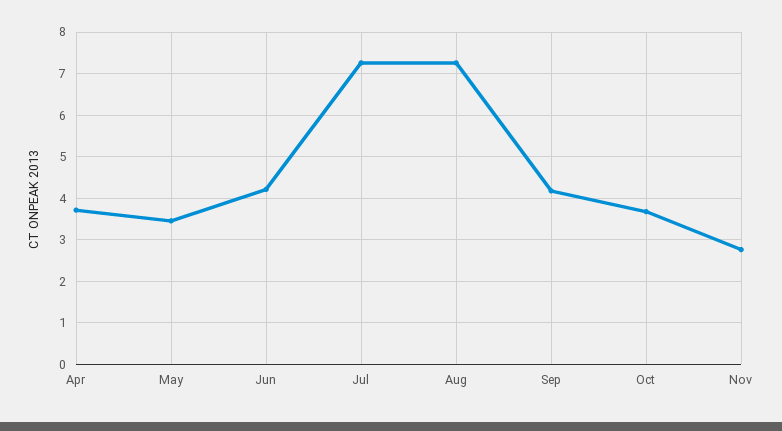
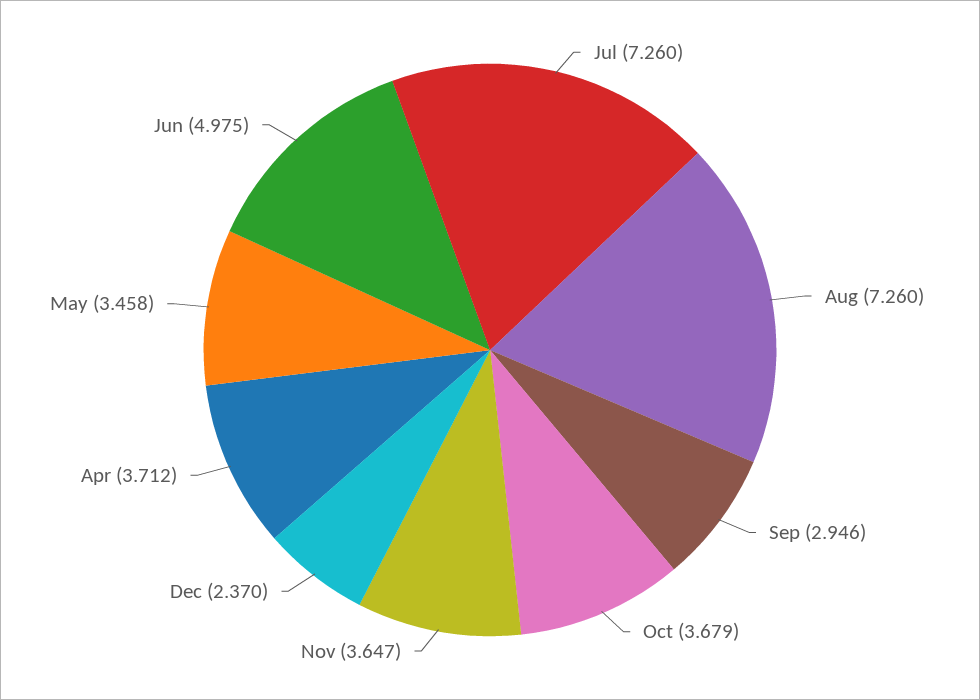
Jun: 4.2 -> 4.975
Sep: 4.2 -> 2.946
Nov: 2.8 -> 3.647
Dec: none -> 2.37

